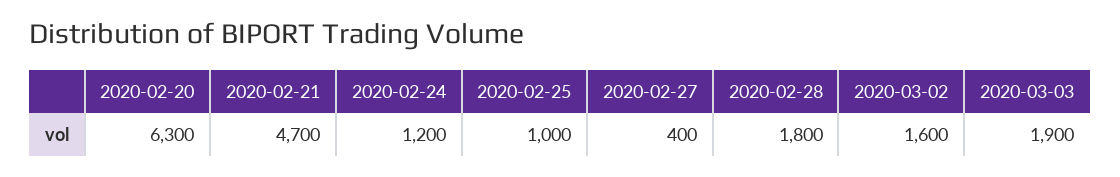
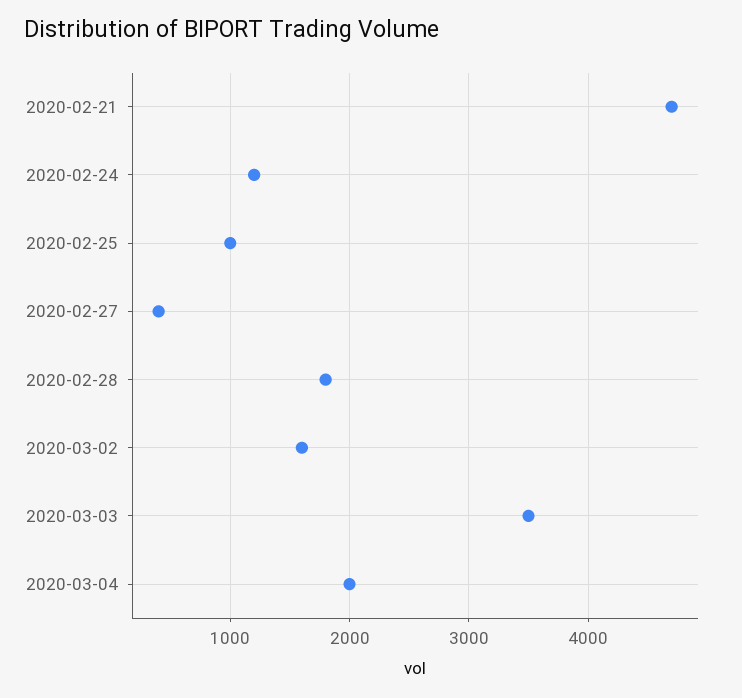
2020-02-20: 6300 -> none
2020-03-03: 1900 -> 3500
2020-03-04: none -> 2000

